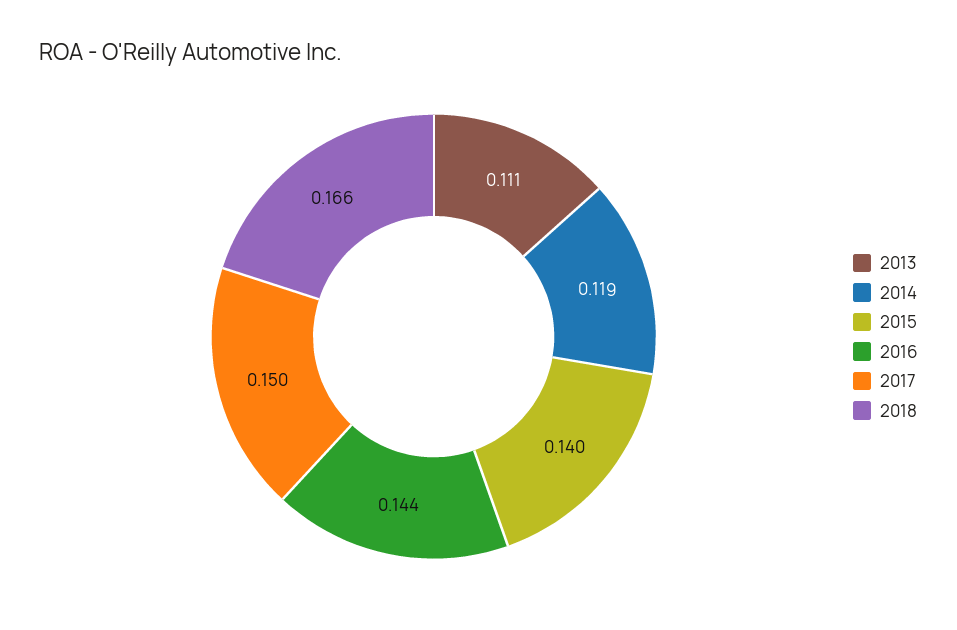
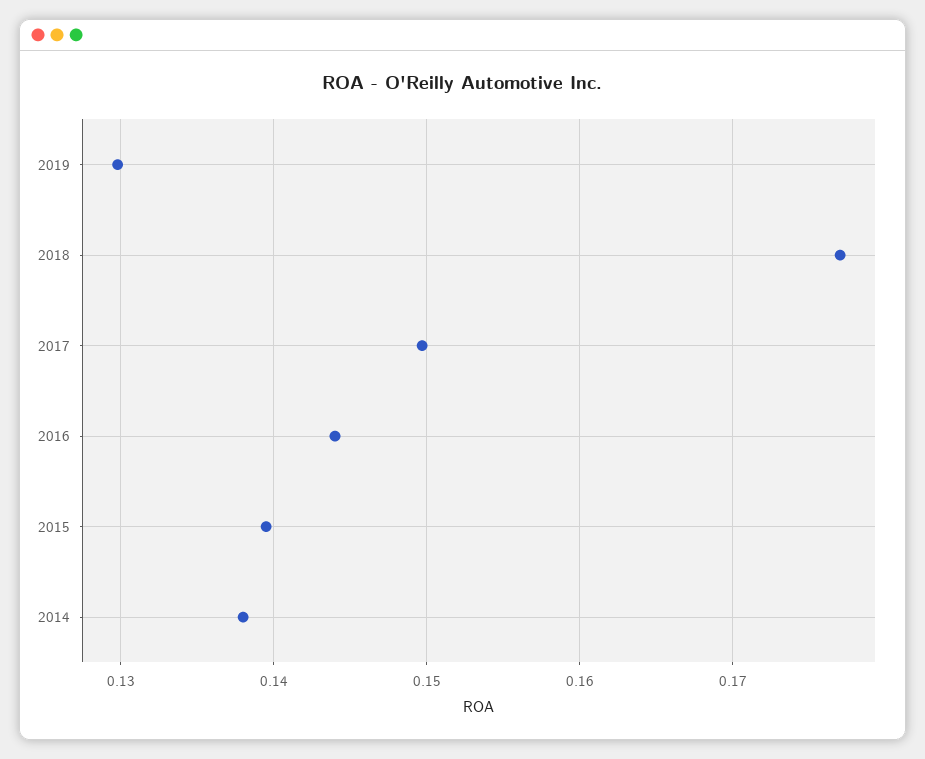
2013: 0.111 -> none
2014: 0.119 -> 0.138
2018: 0.166 -> 0.177
2019: none -> 0.13

